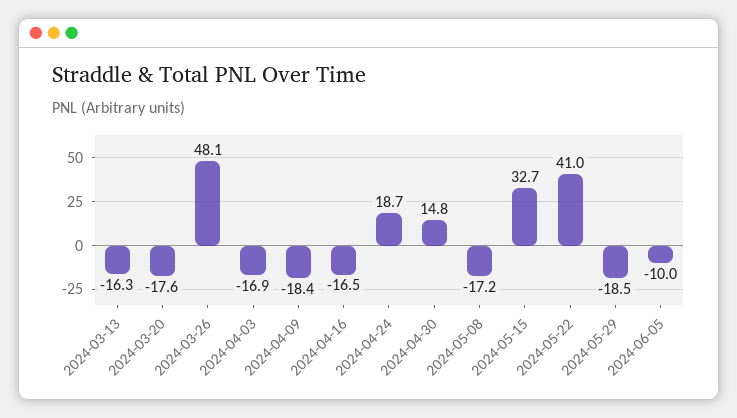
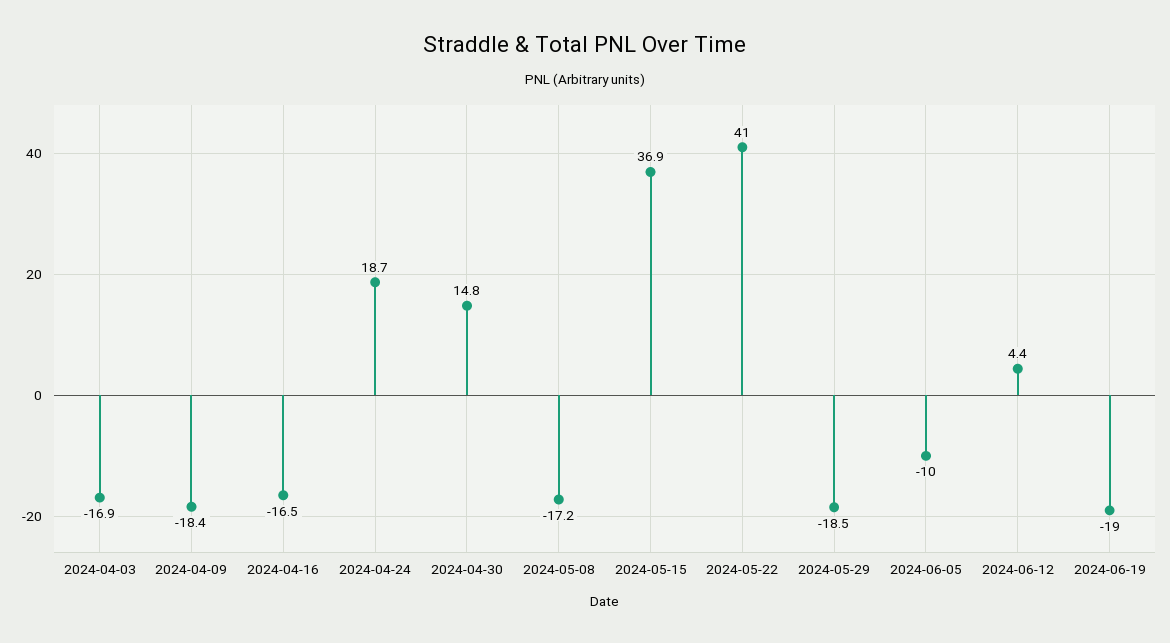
2024-03-13: -16.3 -> none
2024-03-20: -17.6 -> none
2024-03-26: 48.1 -> none
2024-05-15: 32.7 -> 36.9
2024-06-12: none -> 4.4
2024-06-19: none -> -19

